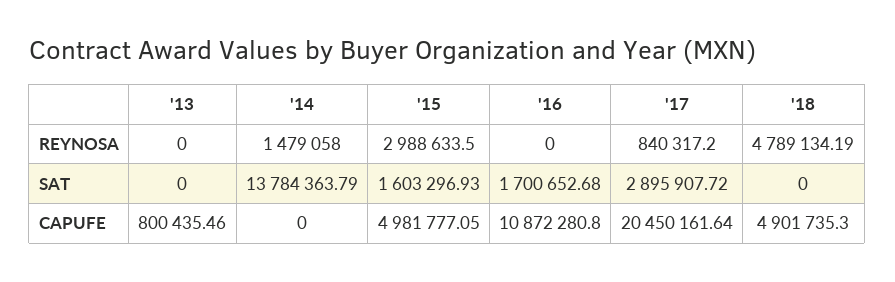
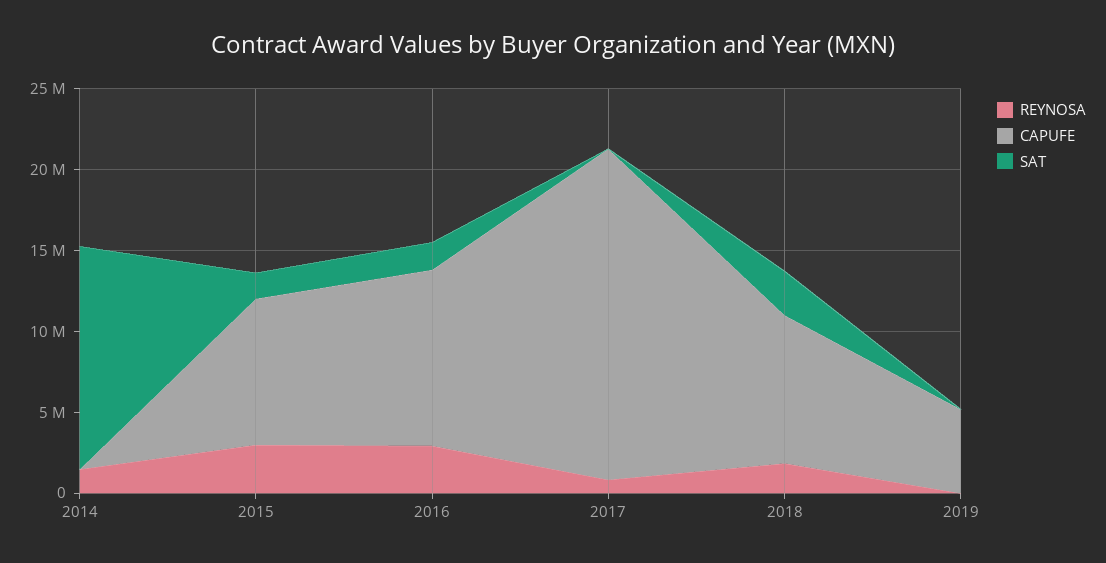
REYNOSA, '13: 0 -> none
REYNOSA, '16: 0 -> 3000000
REYNOSA, '18: 4789134.19 -> 2000000
SAT, '13: 0 -> none
SAT, '17: 2895907.72 -> 0
SAT, '18: 0 -> 3000000
CAPUFE, '13: 800435.46 -> none
CAPUFE, '15: 4981777.05 -> 9000000
CAPUFE, '18: 4901735.3 -> 9000000
REYNOSA, 2019: none -> 0
CAPUFE, 2019: none -> 5000000
SAT, 2019: none -> 0

